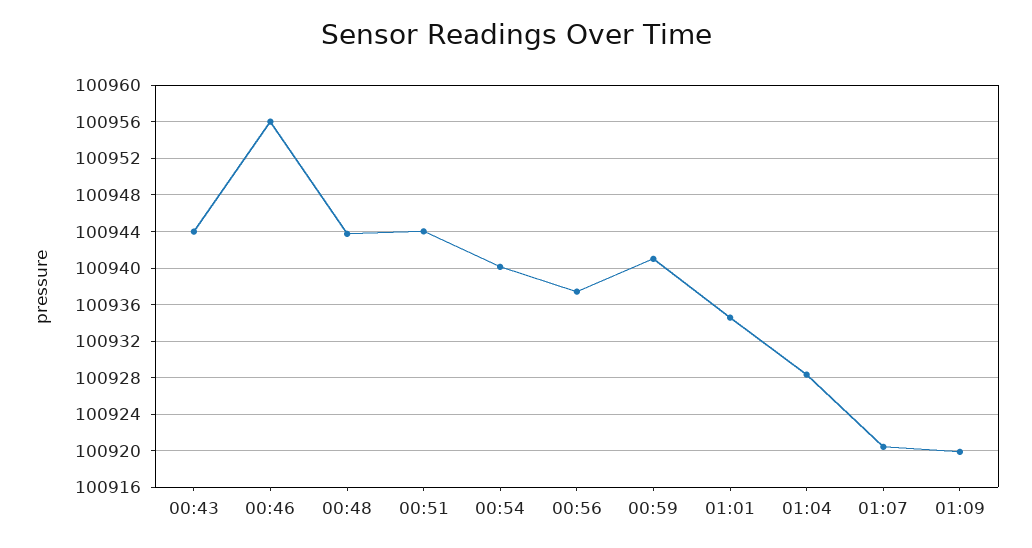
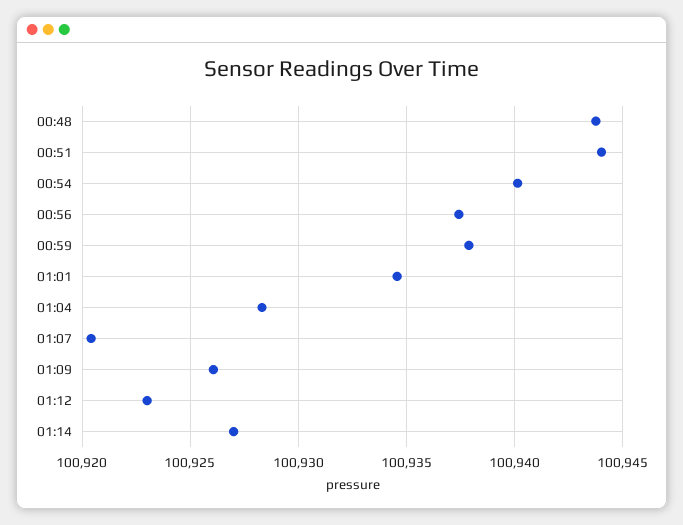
00:43: 100944 -> none
00:46: 100956 -> none
00:59: 100941 -> 100938
01:09: 100920 -> 100926
01:12: none -> 100923
01:14: none -> 100927

